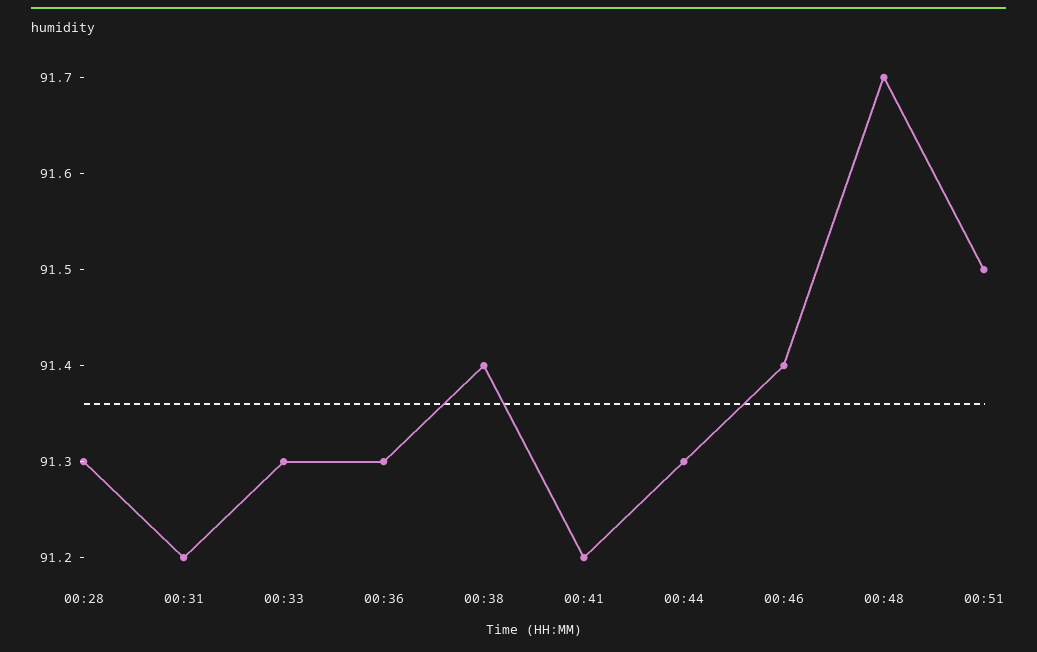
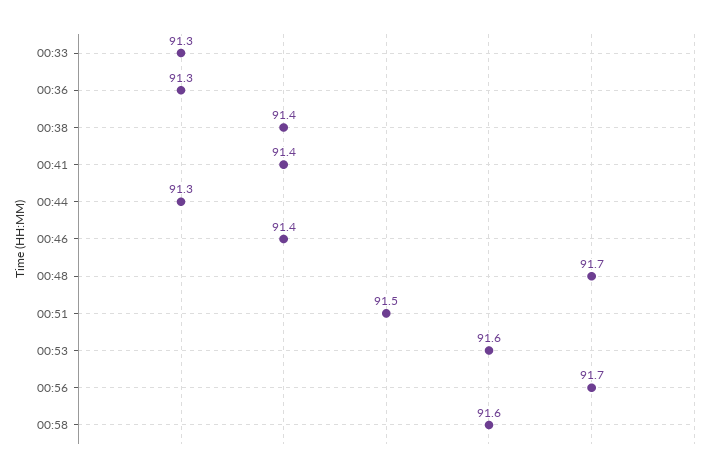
00:28: 91.3 -> none
00:31: 91.2 -> none
00:41: 91.2 -> 91.4
00:53: none -> 91.6
00:56: none -> 91.7
00:58: none -> 91.6

